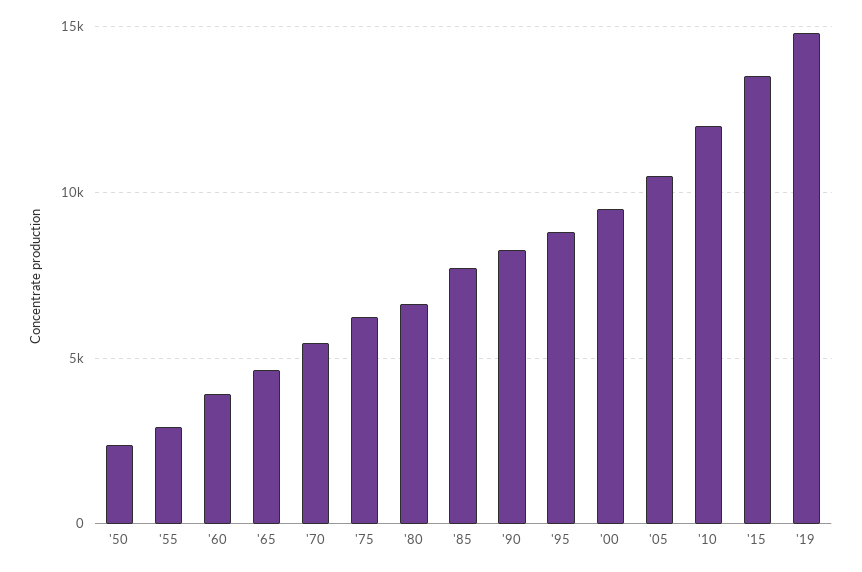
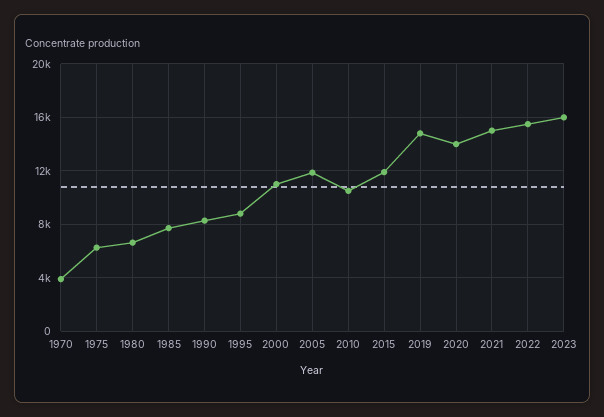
'50: 2500 -> none
'55: 3000 -> none
'60: 4000 -> none
'65: 4500 -> none
'70: 5500 -> 4000
'00: 9500 -> 11000
'05: 10500 -> 12000
'10: 12000 -> 10500
'15: 13500 -> 12000
2020: none -> 14000
2021: none -> 15000
2022: none -> 15500
2023: none -> 16000

